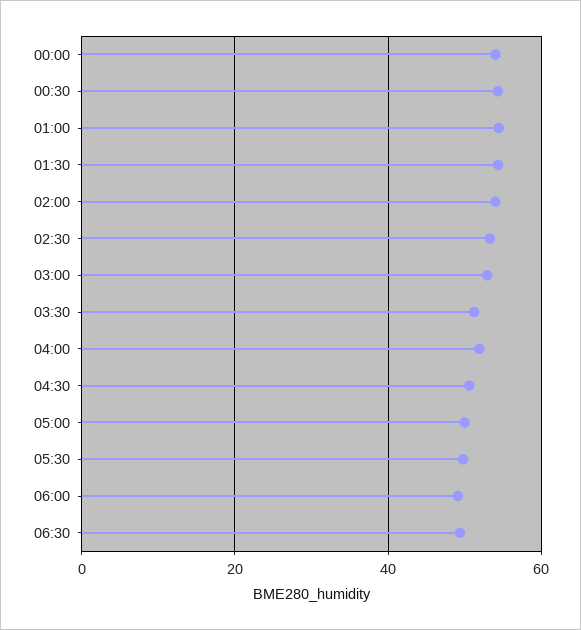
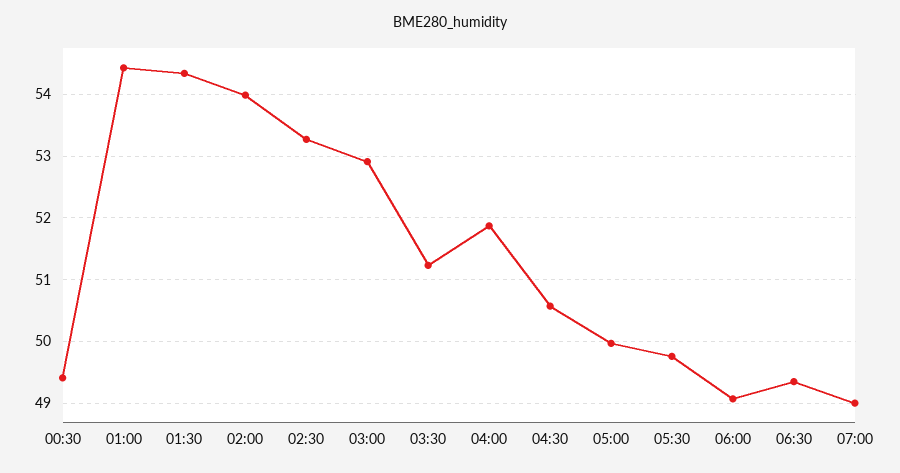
00:00: 54 -> none
00:30: 54 -> 49.4
07:00: none -> 49

